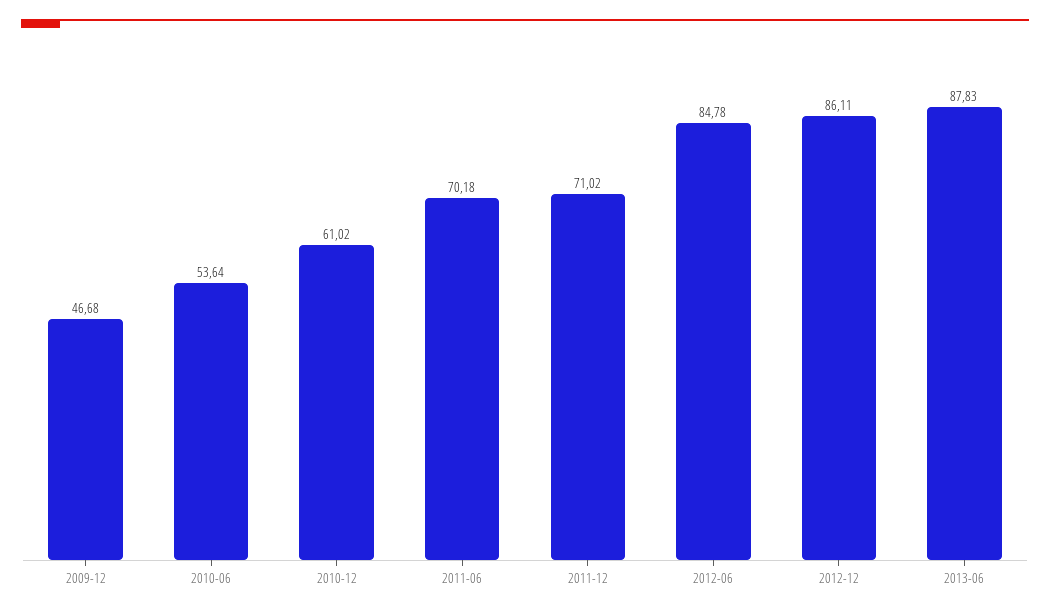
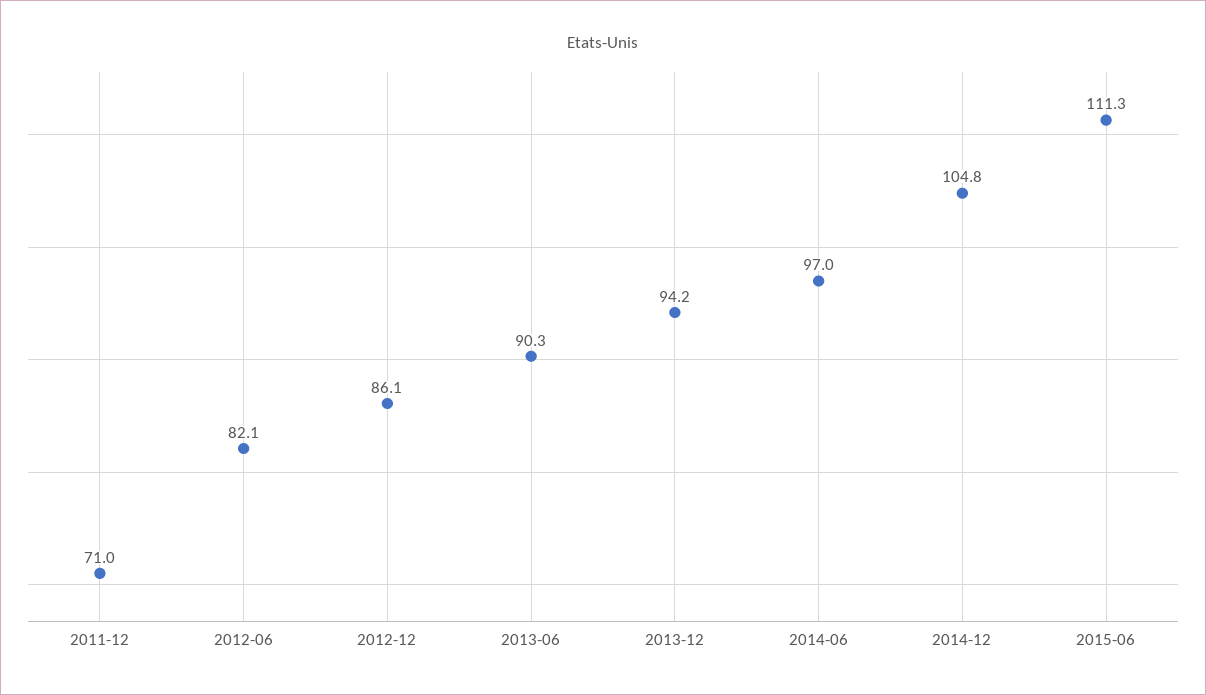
2009-12: 46.68 -> none
2010-06: 53.64 -> none
2010-12: 61.02 -> none
2011-06: 70.18 -> none
2012-06: 84.78 -> 82.1
2013-06: 87.83 -> 90.3
2013-12: none -> 94.2
2014-06: none -> 97
2014-12: none -> 104.8
2015-06: none -> 111.3

